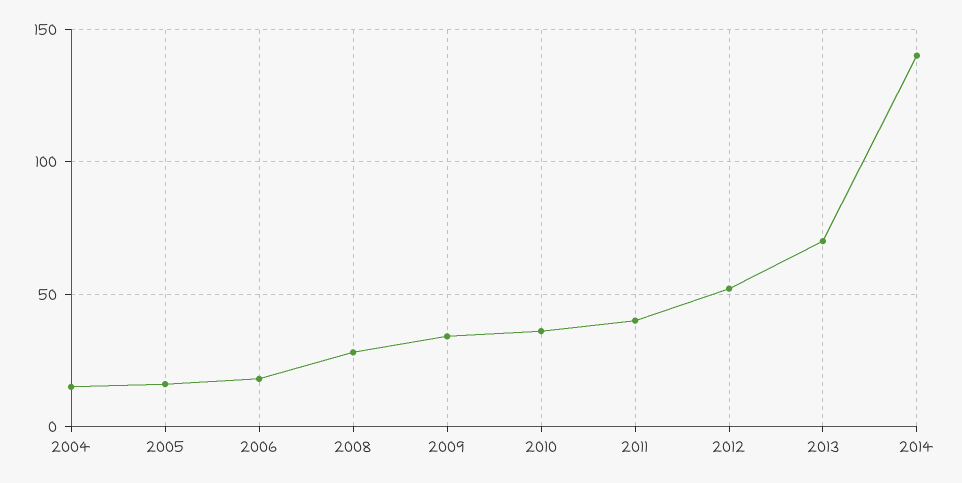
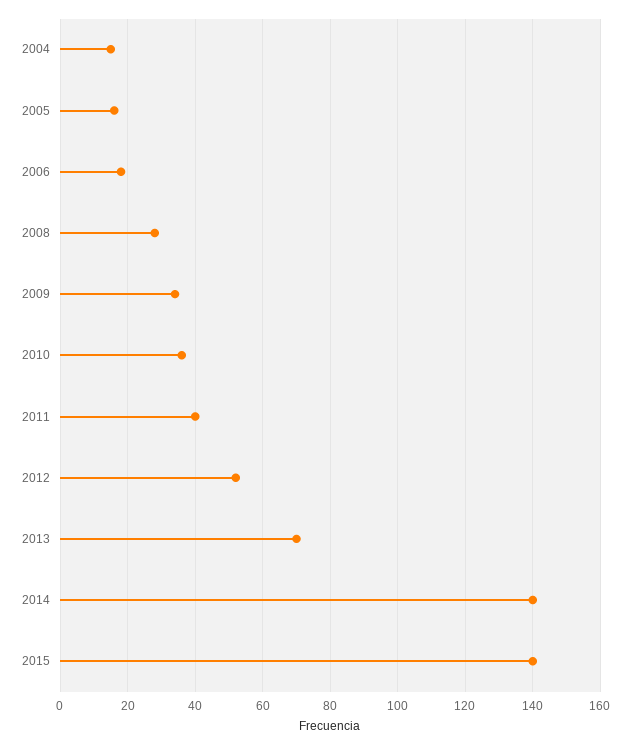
2015: none -> 140

